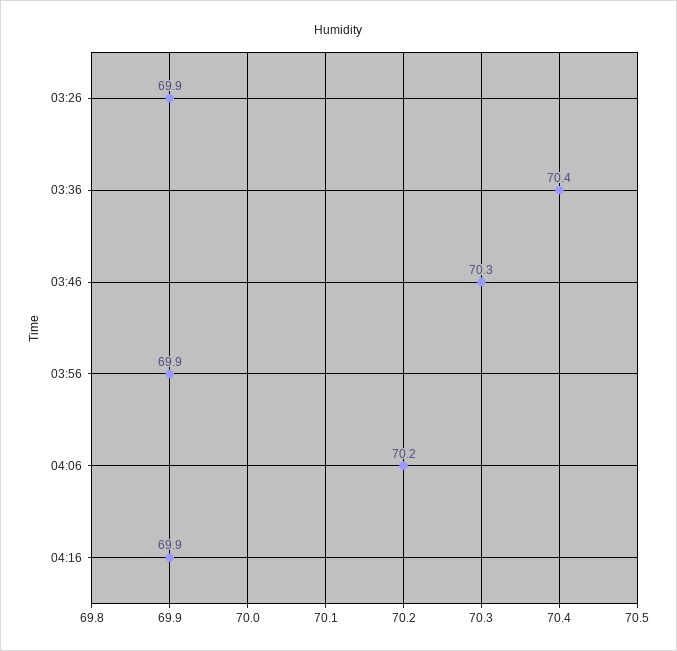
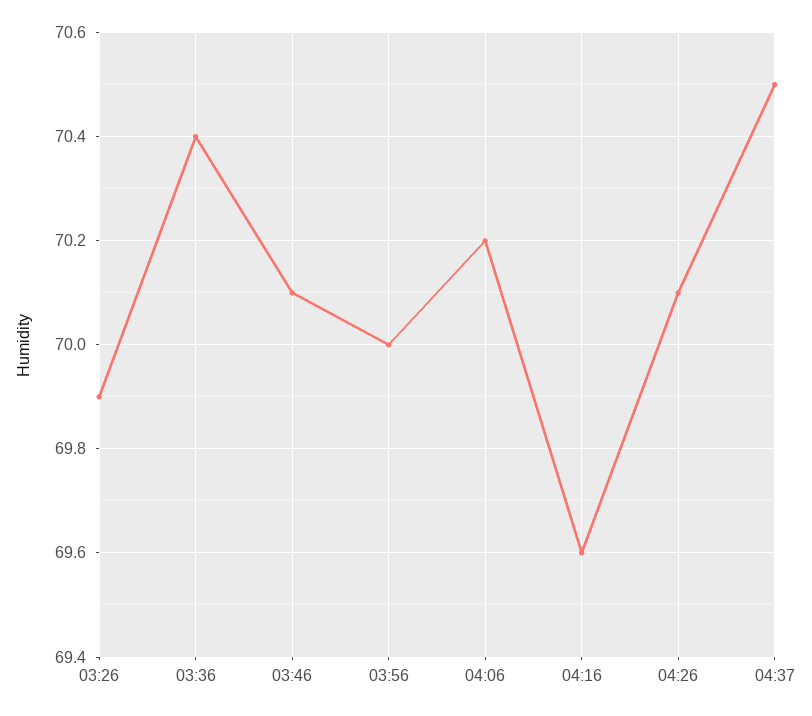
03:46: 70.3 -> 70.1
03:56: 69.9 -> 70
04:16: 69.9 -> 69.6
04:26: none -> 70.1
04:37: none -> 70.5

